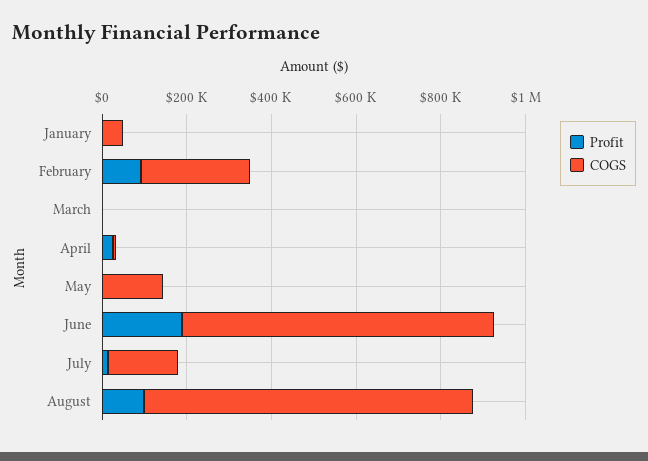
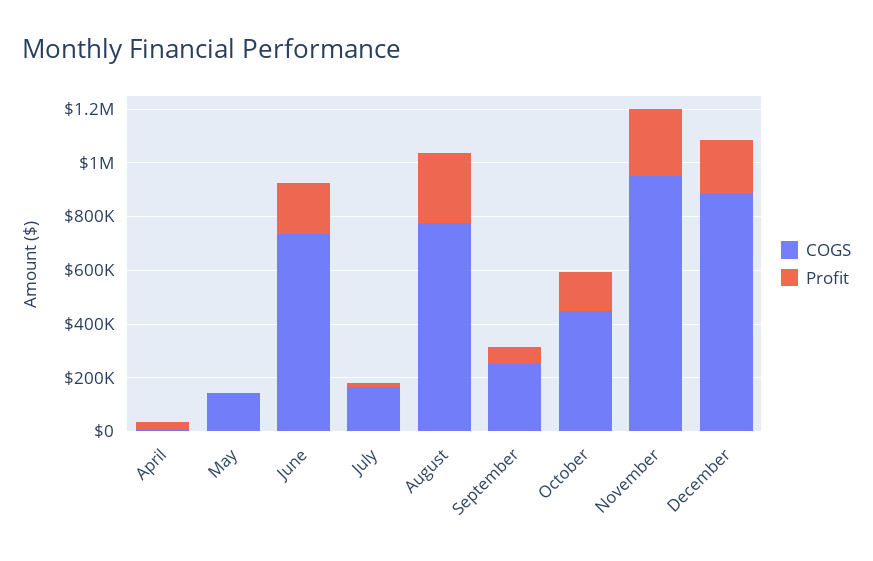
Profit, January: 0 -> none
COGS, January: 50000 -> none
Profit, February: 100000 -> none
COGS, February: 250000 -> none
Profit, March: 0 -> none
COGS, March: 0 -> none
Profit, August: 100000 -> 250000
COGS, September: none -> 250000
Profit, September: none -> 50000
COGS, October: none -> 450000
Profit, October: none -> 150000
COGS, November: none -> 950000
Profit, November: none -> 250000
COGS, December: none -> 900000
Profit, December: none -> 200000

